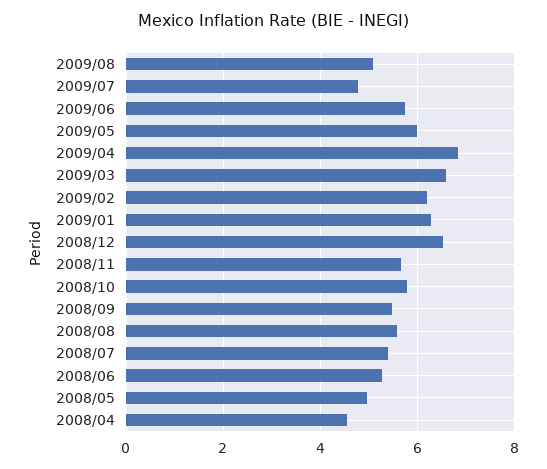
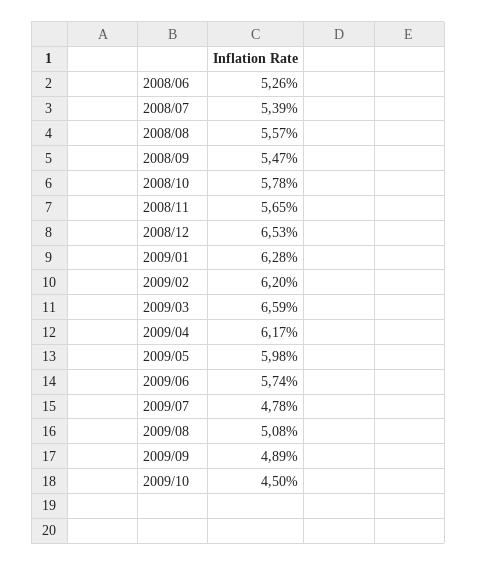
2009/04: 6.8 -> 6.17
2008/05: 5 -> none
2008/04: 4.6 -> none
2009/09: none -> 4.89
2009/10: none -> 4.5

